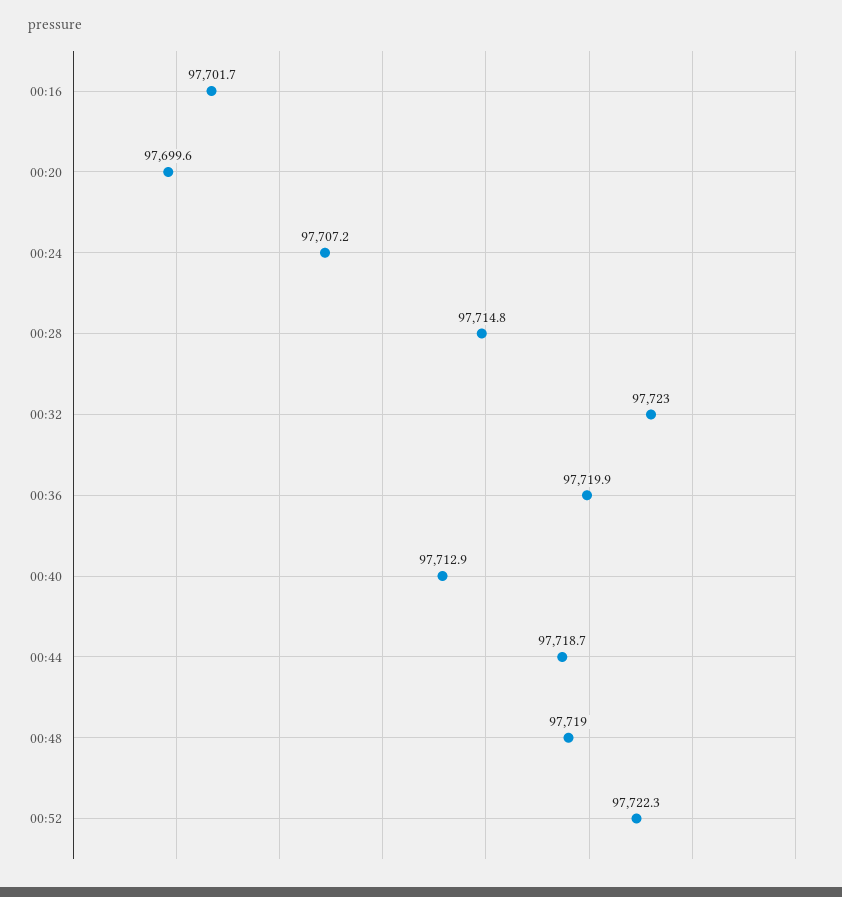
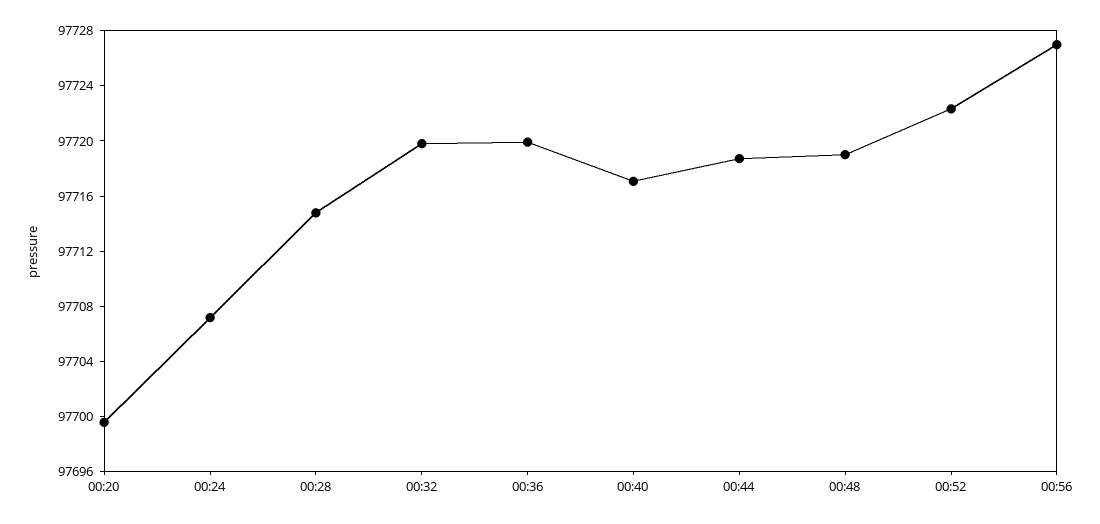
00:16: 97701.7 -> none
00:32: 97723 -> 97720
00:40: 97712.9 -> 97717
00:56: none -> 97727

